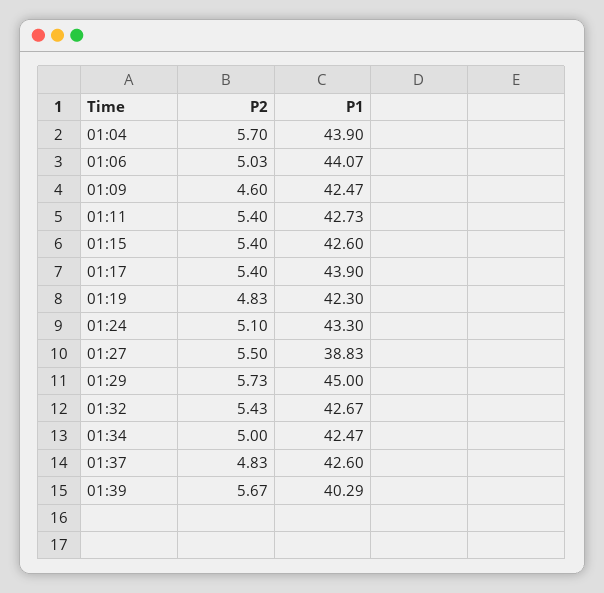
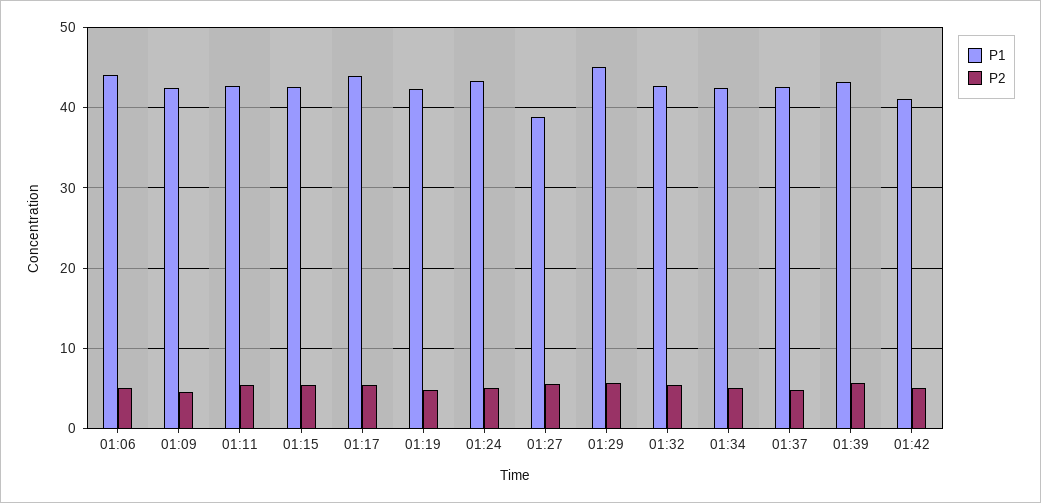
P2, 01:04: 5.7 -> none
P1, 01:04: 43.9 -> none
P1, 01:39: 40.29 -> 43
P1, 01:42: none -> 41
P2, 01:42: none -> 5

